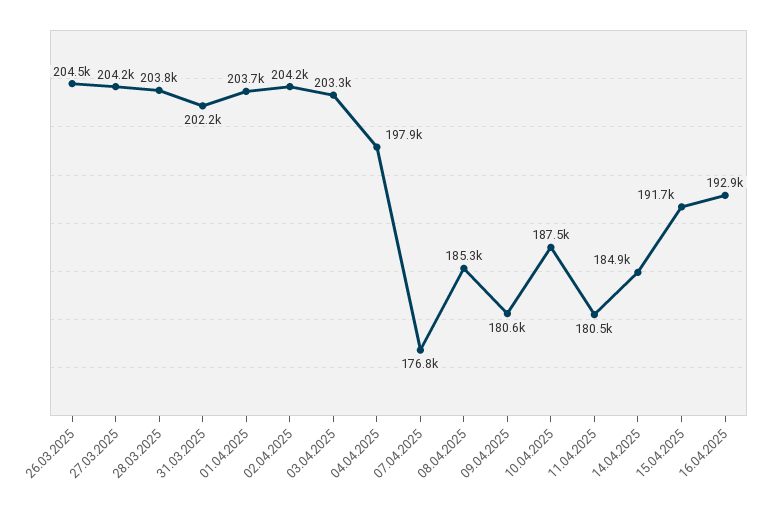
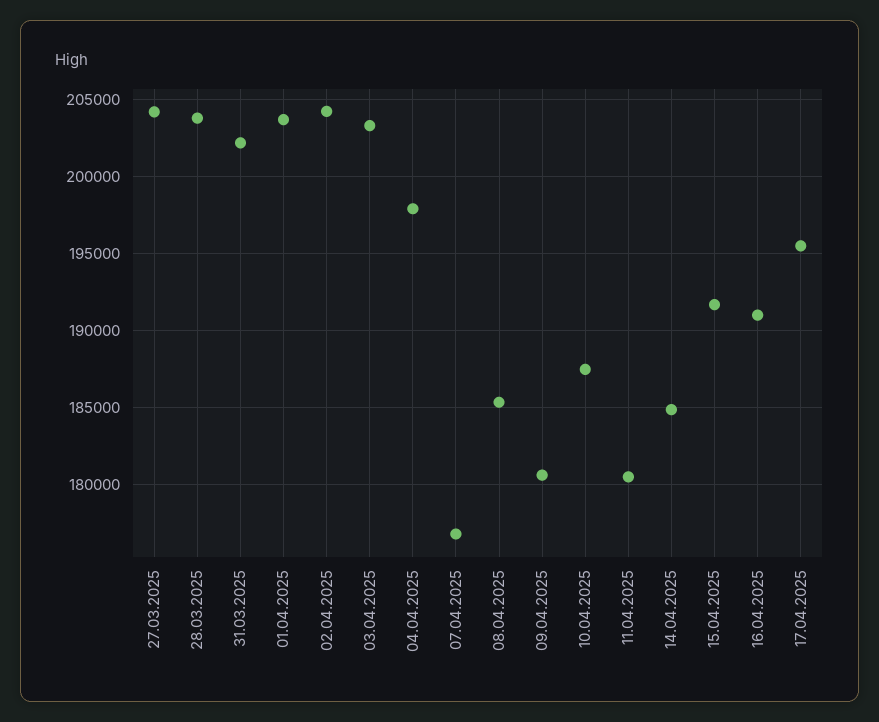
26.03.2025: 204500 -> none
16.04.2025: 192900 -> 191000
17.04.2025: none -> 195500

